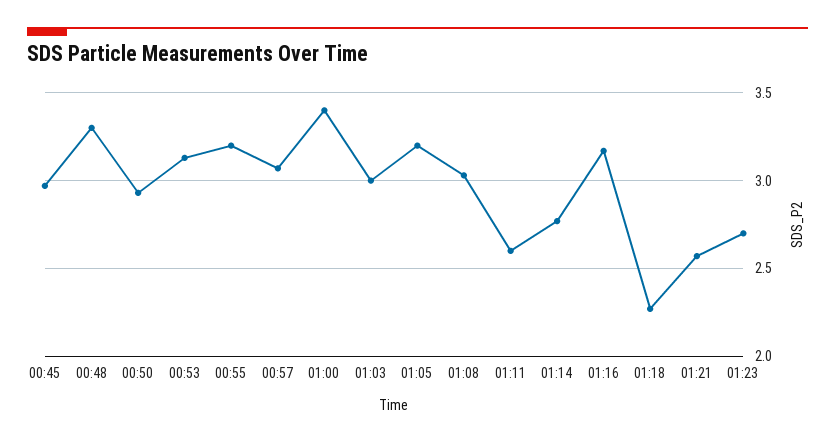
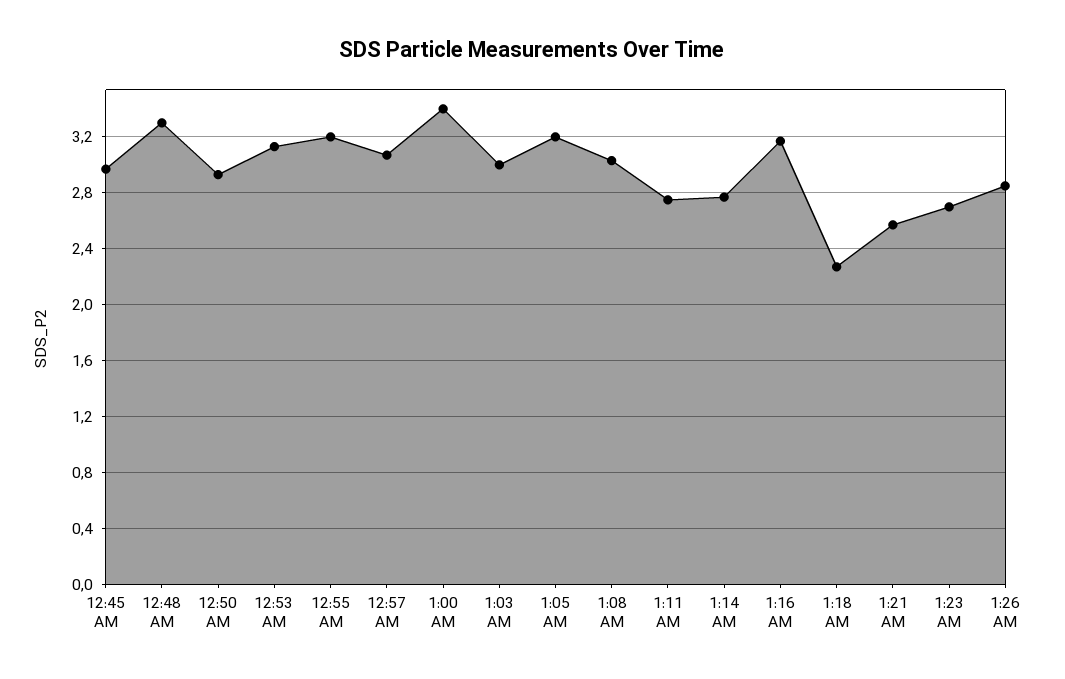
01:11: 2.6 -> 2.75
1:26 AM: none -> 2.85

